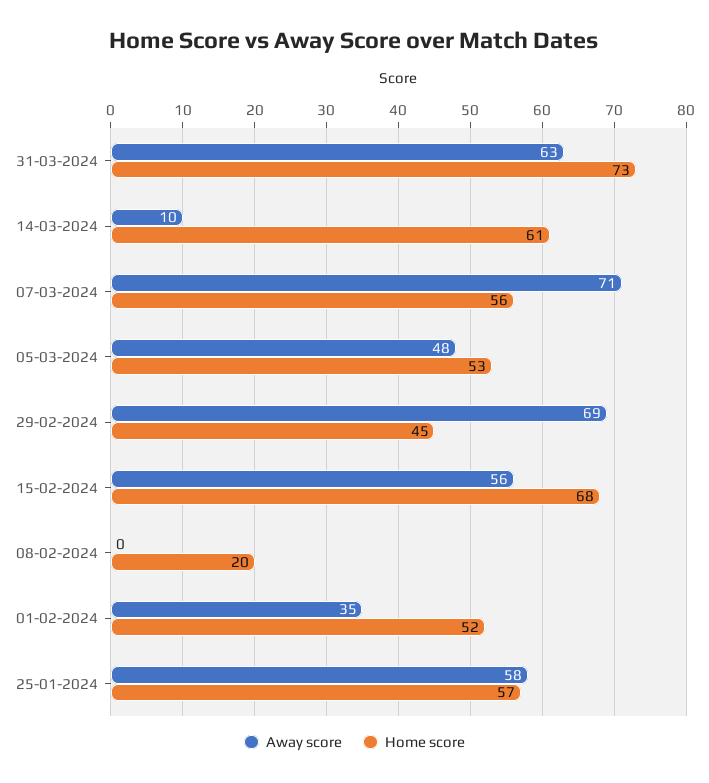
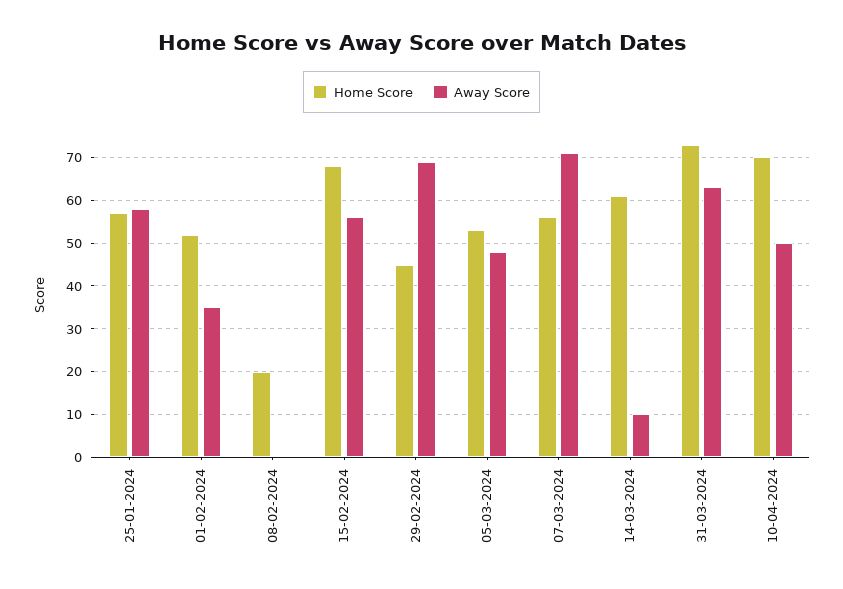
Home score, 10-04-2024: none -> 70
Away score, 10-04-2024: none -> 50

